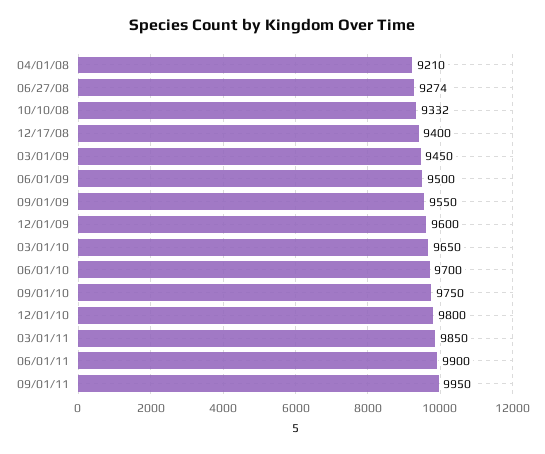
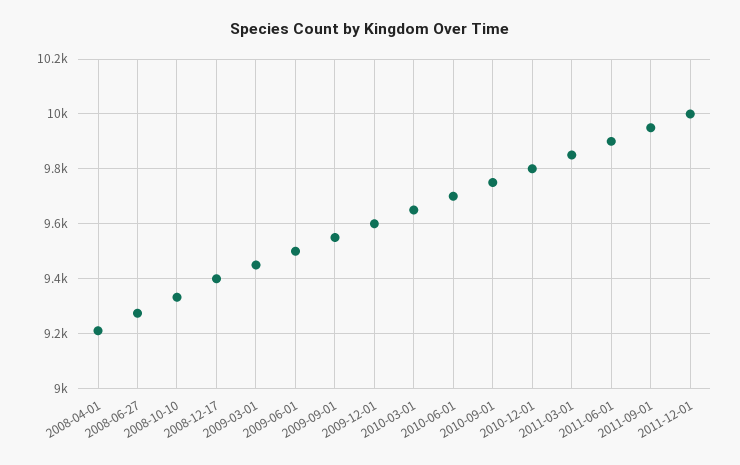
2011-12-01: none -> 10000

